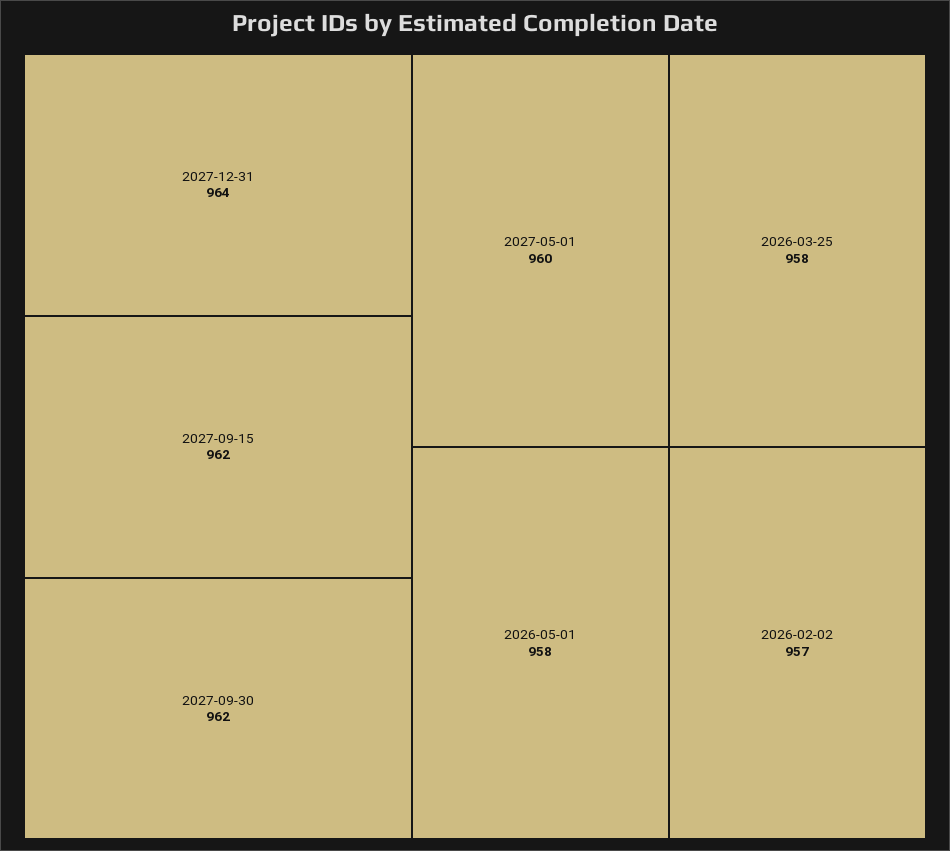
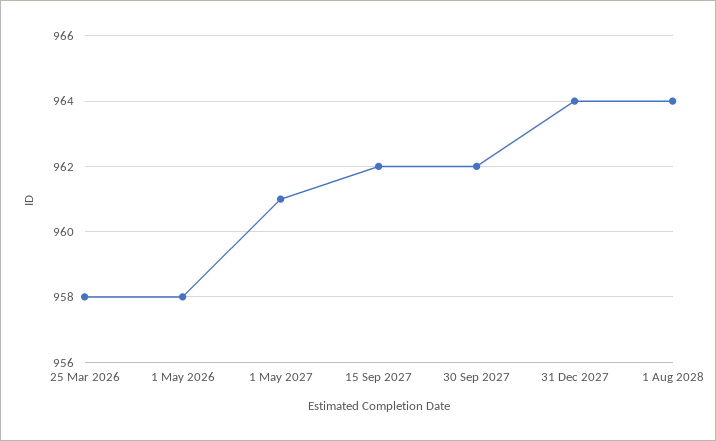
2027-05-01: 960 -> 961
2026-02-02: 957 -> none
1 Aug 2028: none -> 964

